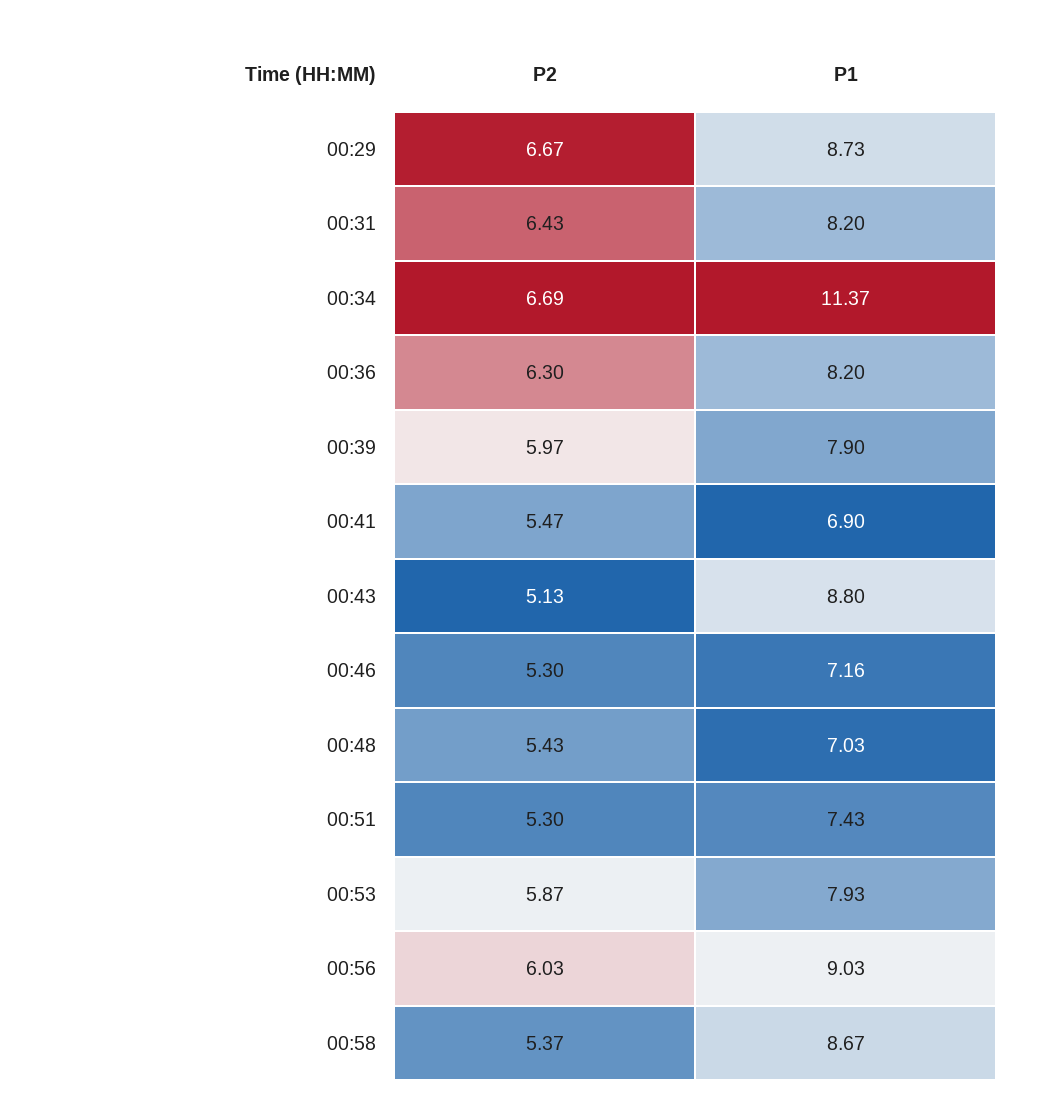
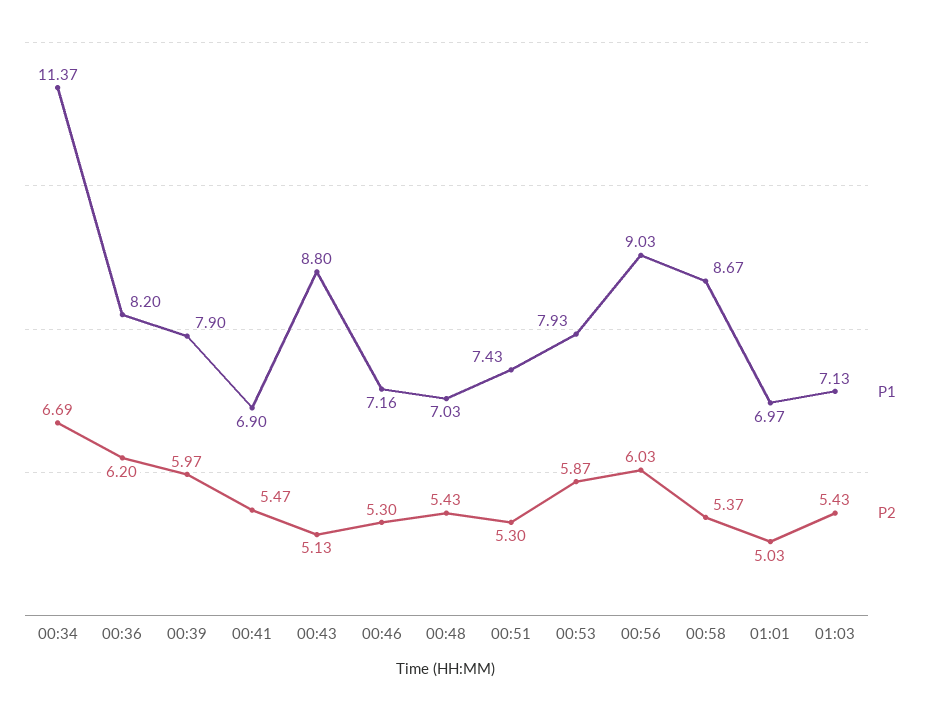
P2, 00:29: 6.67 -> none
P1, 00:29: 8.73 -> none
P2, 00:31: 6.43 -> none
P1, 00:31: 8.2 -> none
P2, 00:36: 6.3 -> 6.2
P1, 01:01: none -> 6.97
P2, 01:01: none -> 5.03
P1, 01:03: none -> 7.13
P2, 01:03: none -> 5.43

